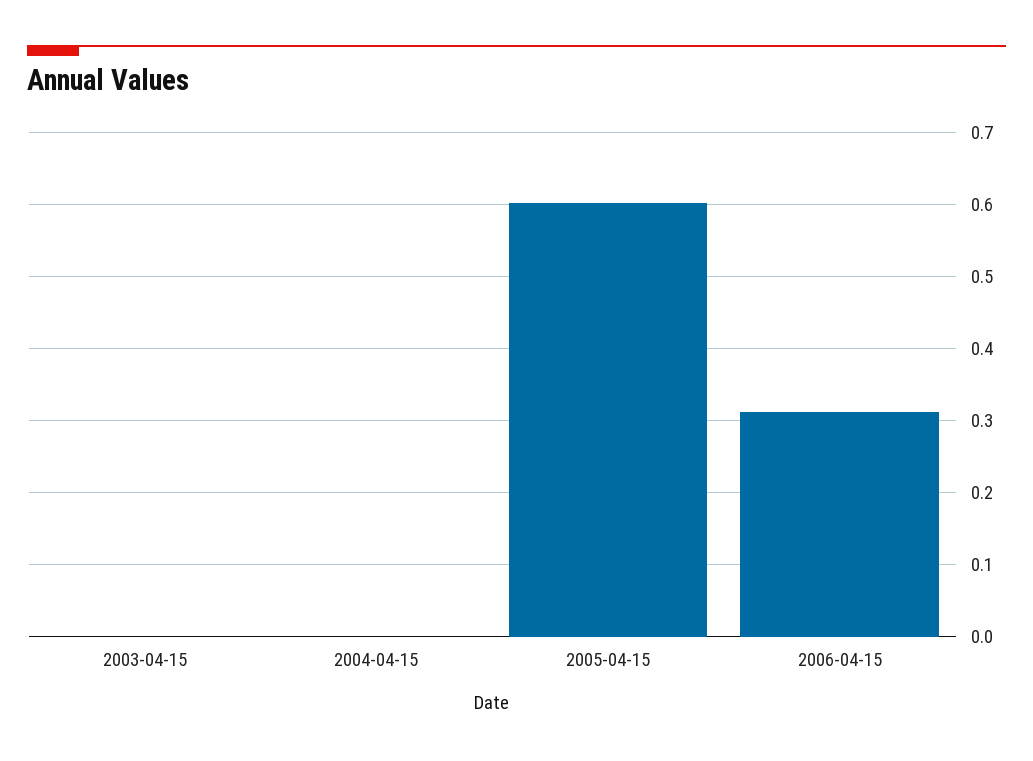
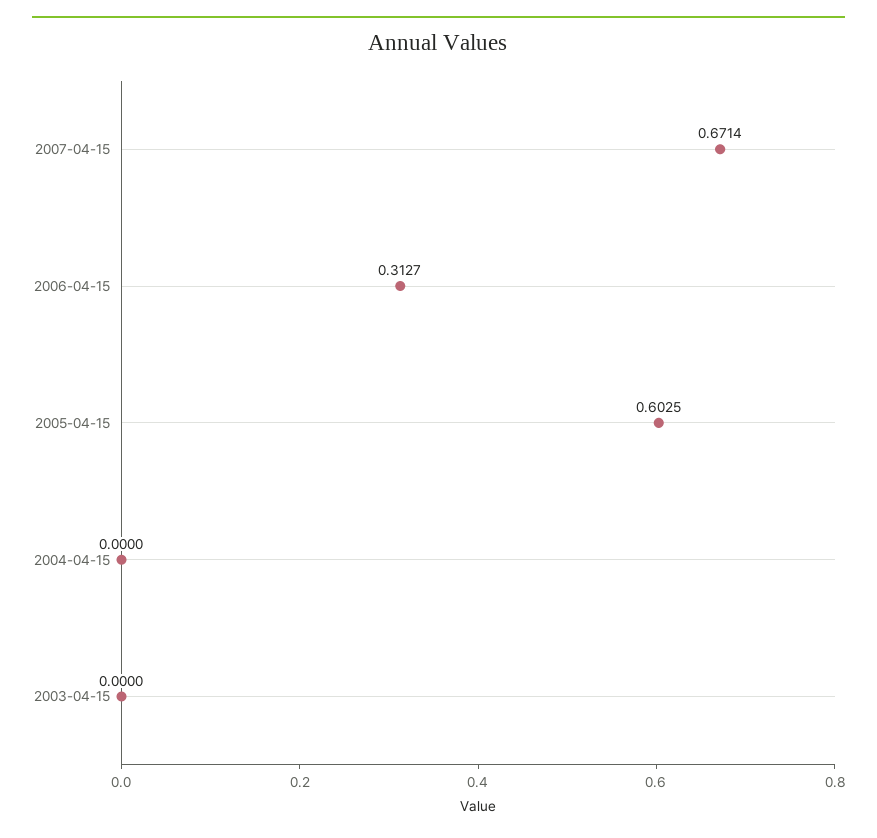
2007-04-15: none -> 0.6714

